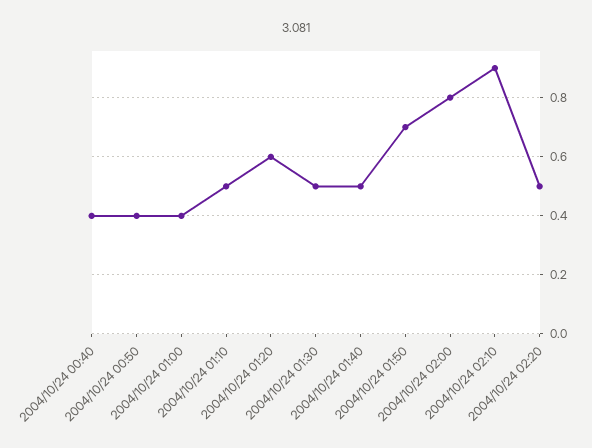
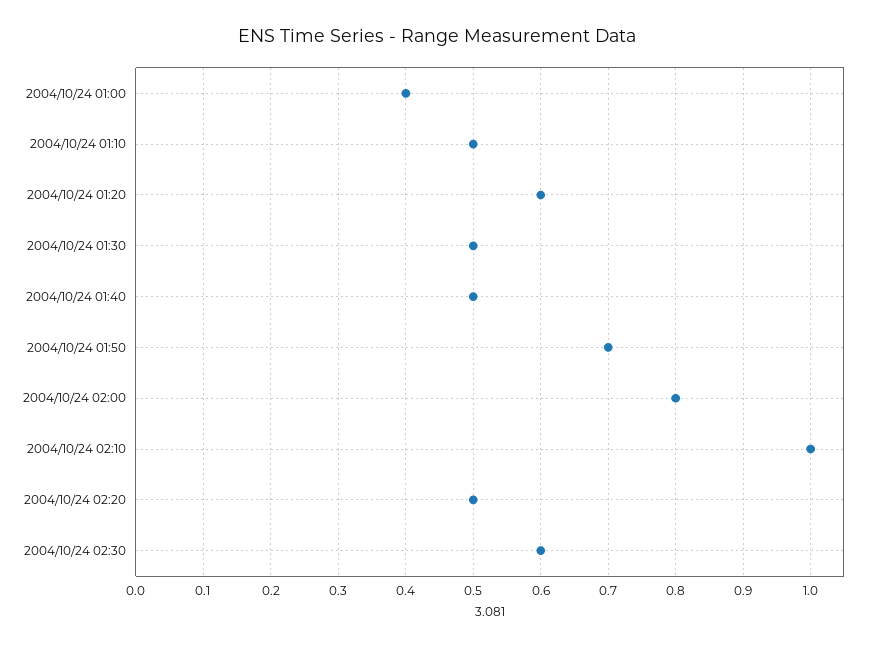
2004/10/24 00:40: 0.4 -> none
2004/10/24 00:50: 0.4 -> none
2004/10/24 02:10: 0.9 -> 1
2004/10/24 02:30: none -> 0.6

